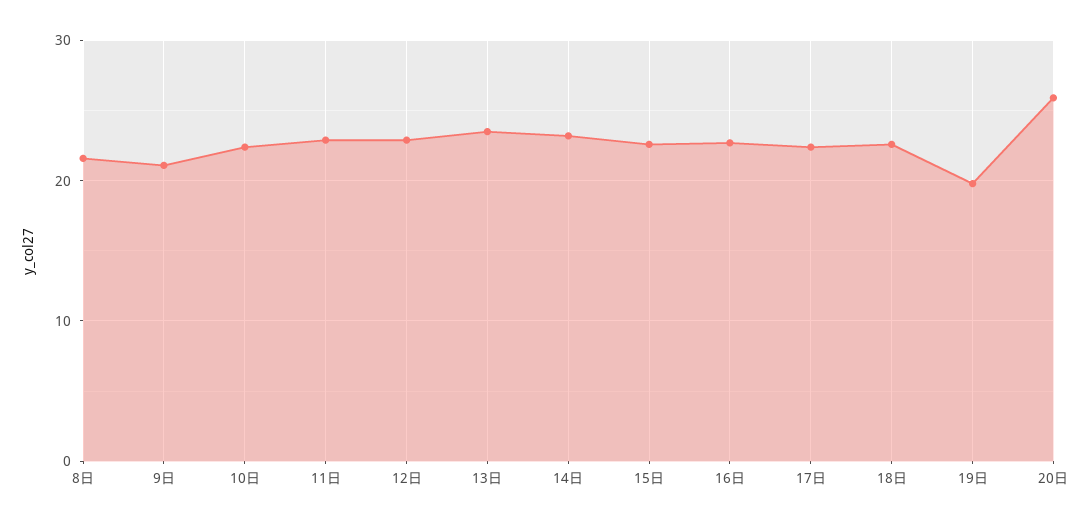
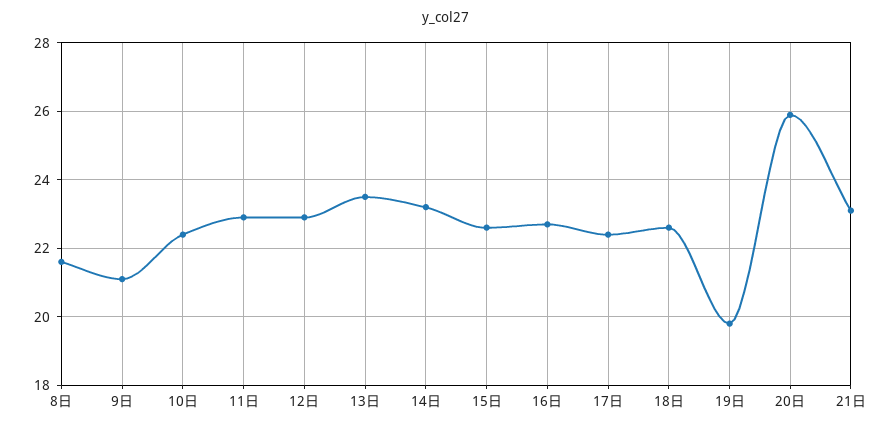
21日: none -> 23

